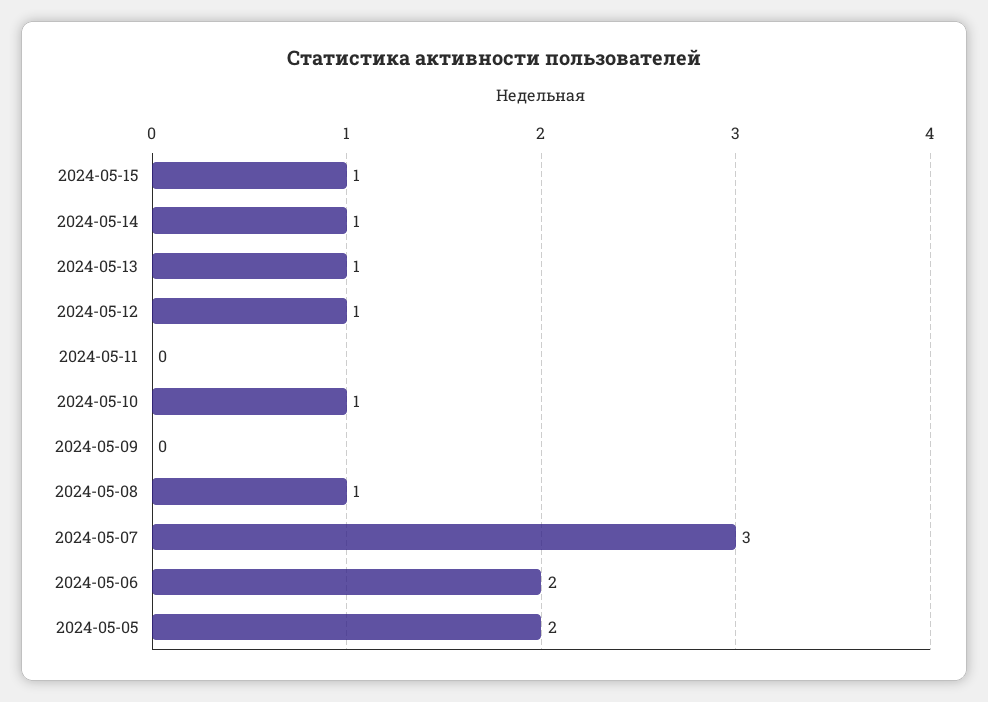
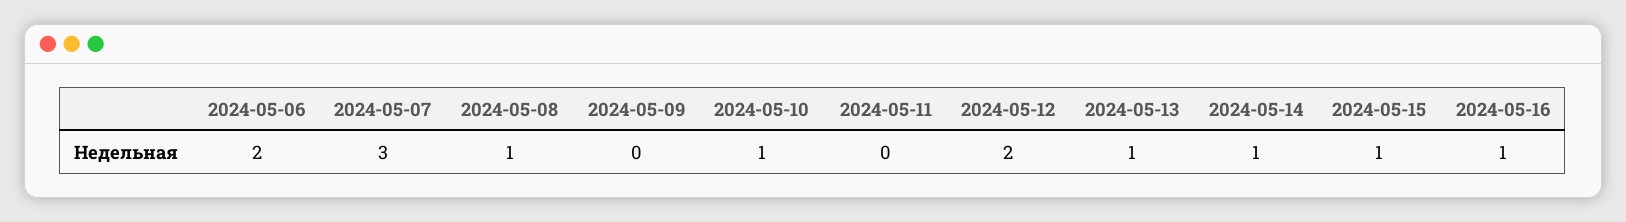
2024-05-12: 1 -> 2
2024-05-05: 2 -> none
2024-05-16: none -> 1

